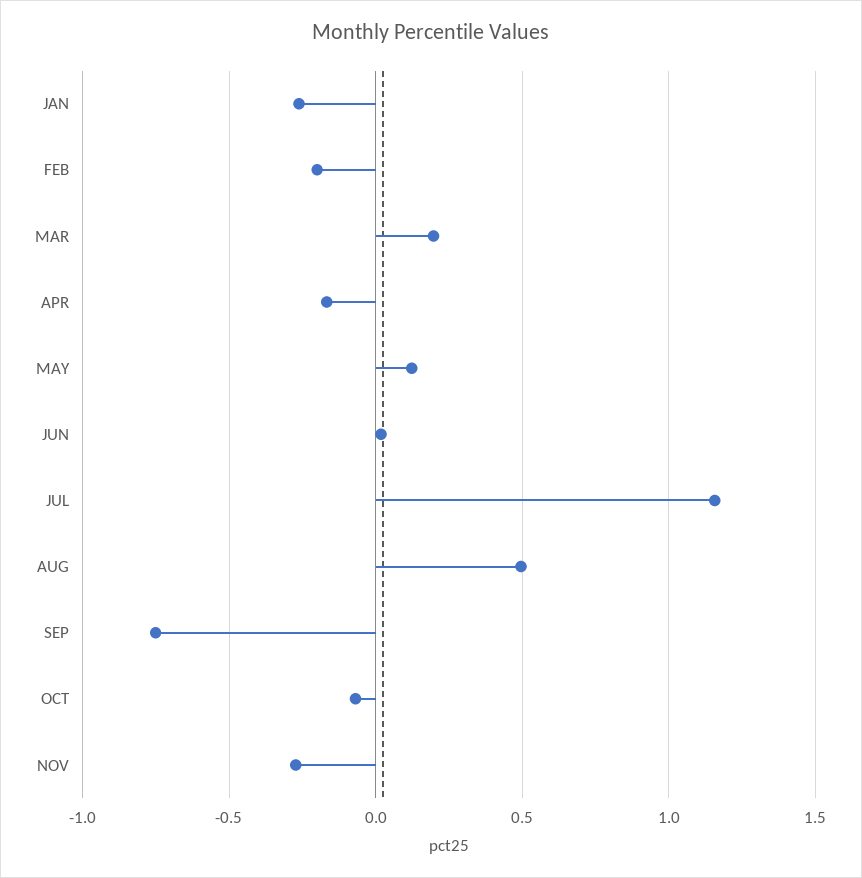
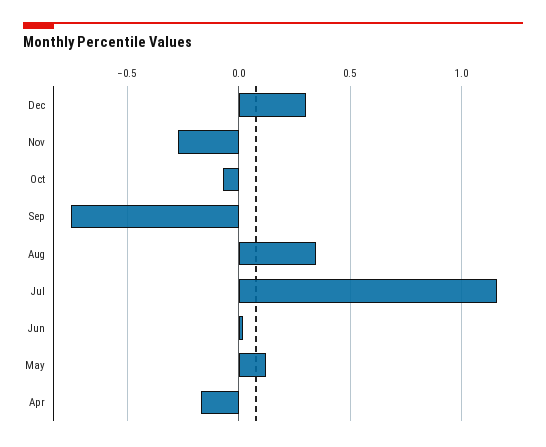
JAN: -0.25 -> none
FEB: -0.2 -> none
MAR: 0.2 -> none
AUG: 0.5 -> 0.35
Dec: none -> 0.3

